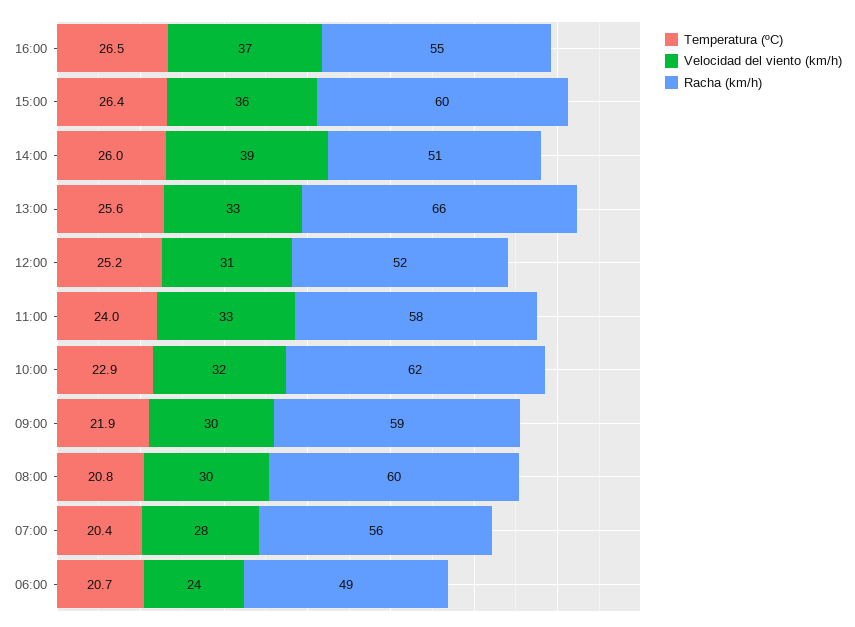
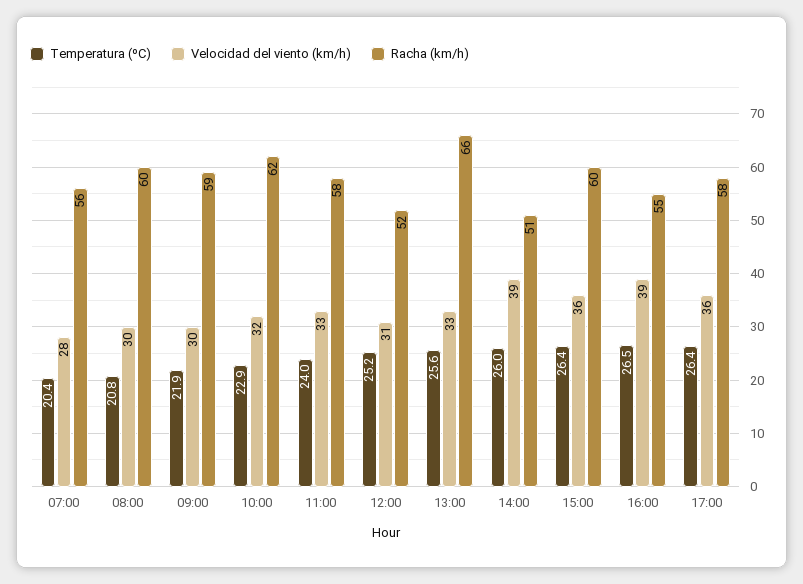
Velocidad del viento (km/h), 16:00: 37 -> 39
Temperatura (ºC), 06:00: 20.7 -> none
Velocidad del viento (km/h), 06:00: 24 -> none
Racha (km/h), 06:00: 49 -> none
Temperatura (ºC), 17:00: none -> 26.4
Velocidad del viento (km/h), 17:00: none -> 36
Racha (km/h), 17:00: none -> 58

